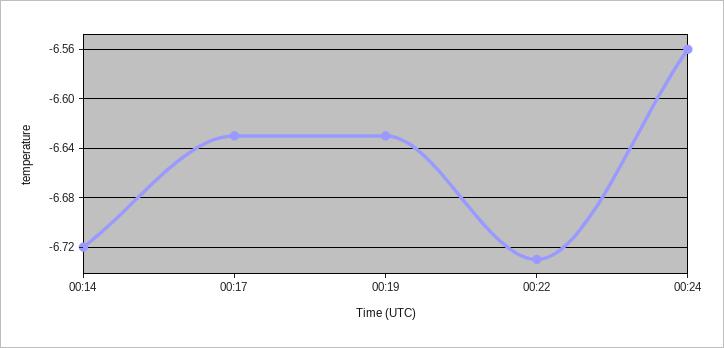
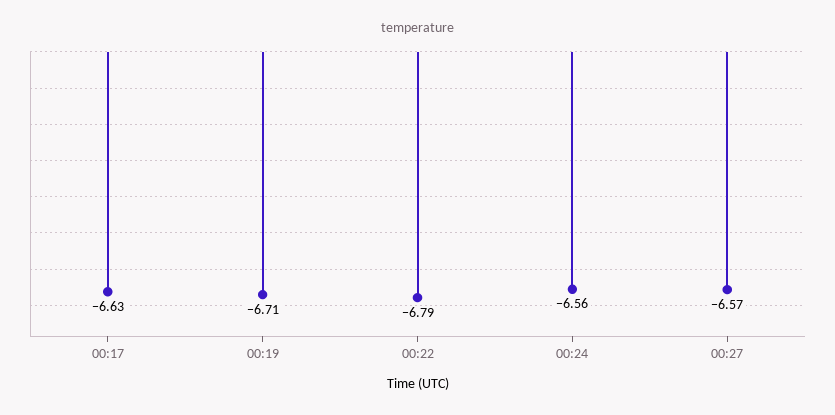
00:14: -6.72 -> none
00:19: -6.63 -> -6.71
00:22: -6.73 -> -6.79
00:27: none -> -6.57

